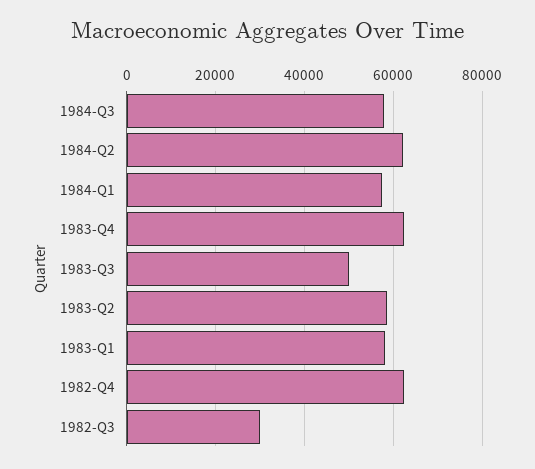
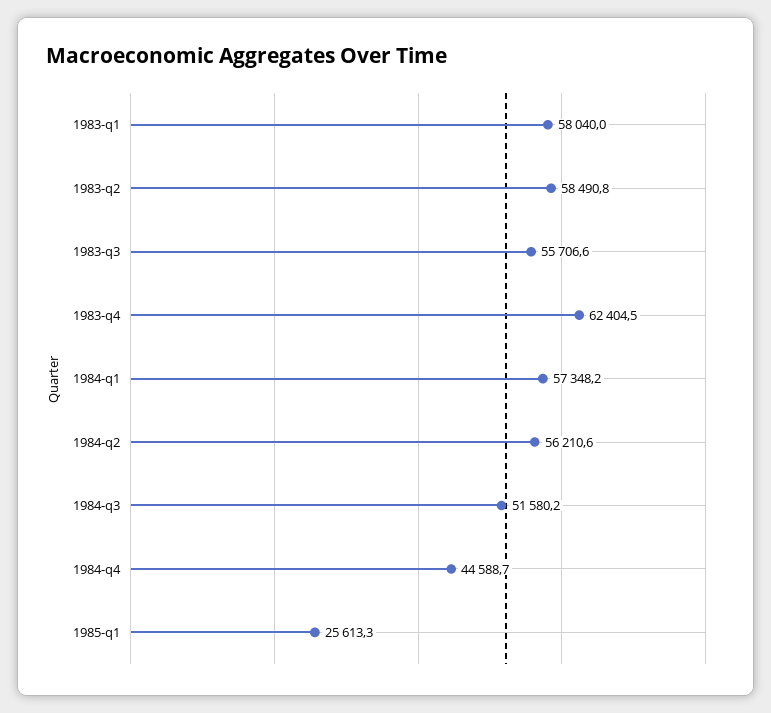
1984-Q3: 58000 -> 51580.2
1984-Q2: 62000 -> 56210.6
1983-Q3: 50000 -> 55706.6
1982-Q4: 62000 -> none
1982-Q3: 30000 -> none
1984-q4: none -> 44588.7
1985-q1: none -> 25613.3

